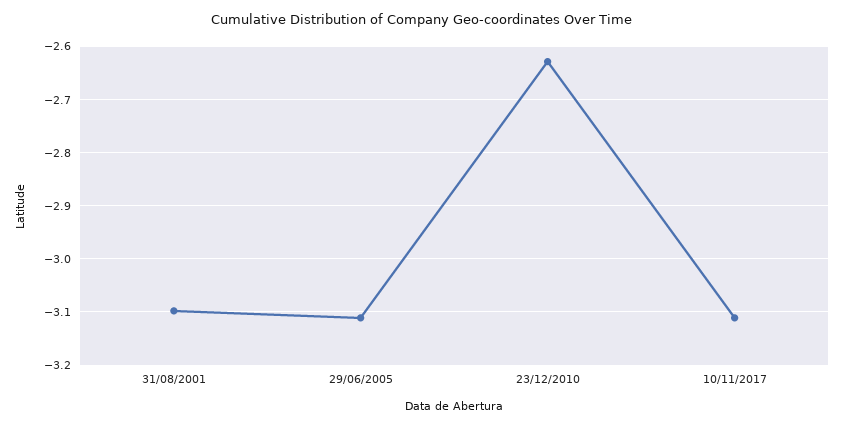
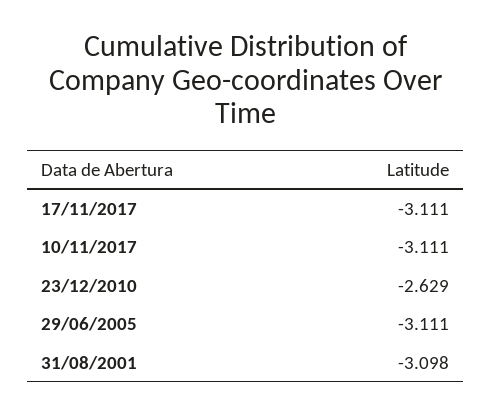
17/11/2017: none -> -3.111

